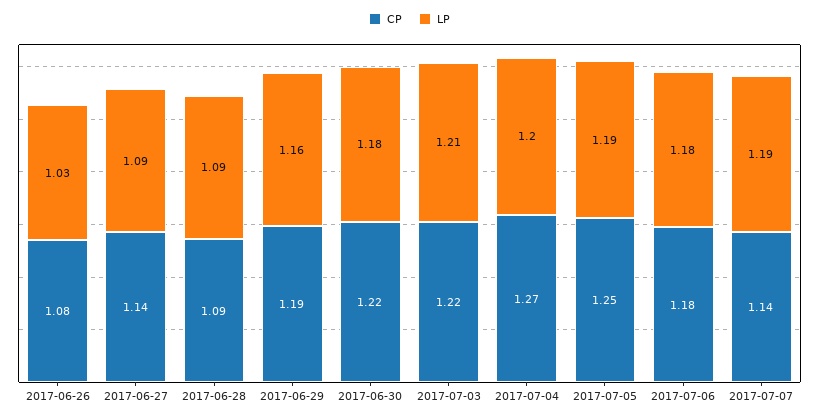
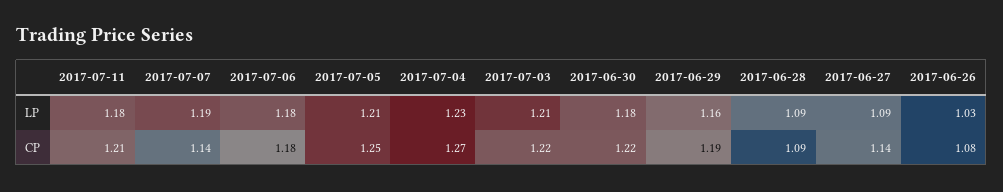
LP, 2017-07-04: 1.2 -> 1.23
LP, 2017-07-05: 1.19 -> 1.21
LP, 2017-07-11: none -> 1.18
CP, 2017-07-11: none -> 1.21

